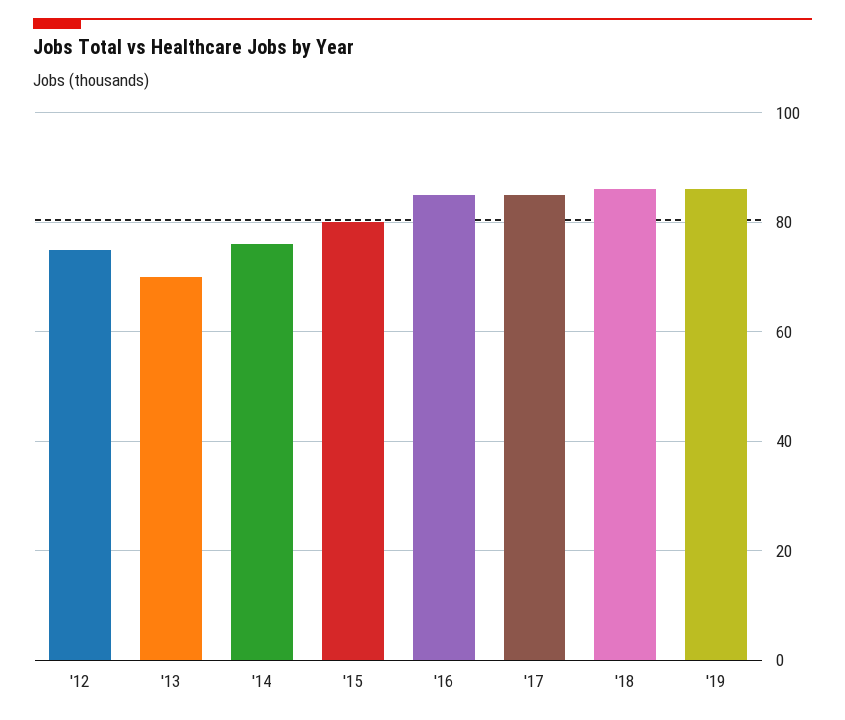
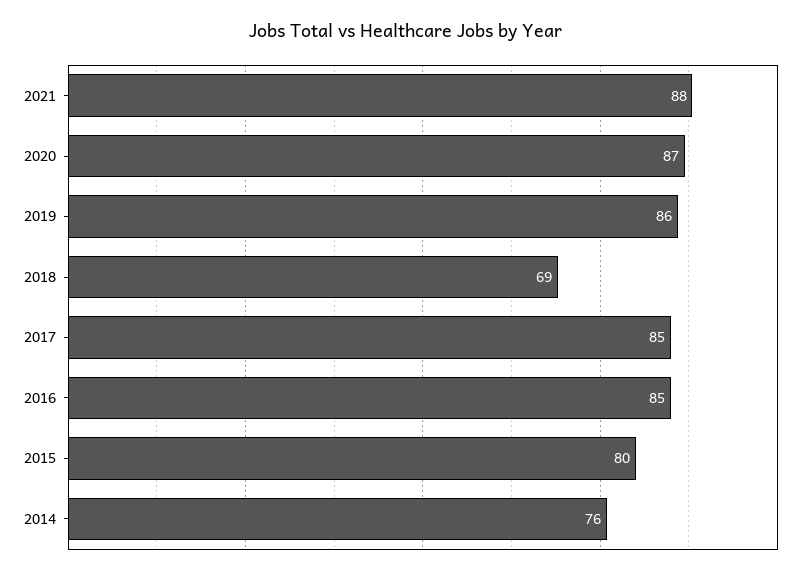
'12: 75 -> none
'13: 70 -> none
'18: 85 -> 69
2021: none -> 88
2020: none -> 87

